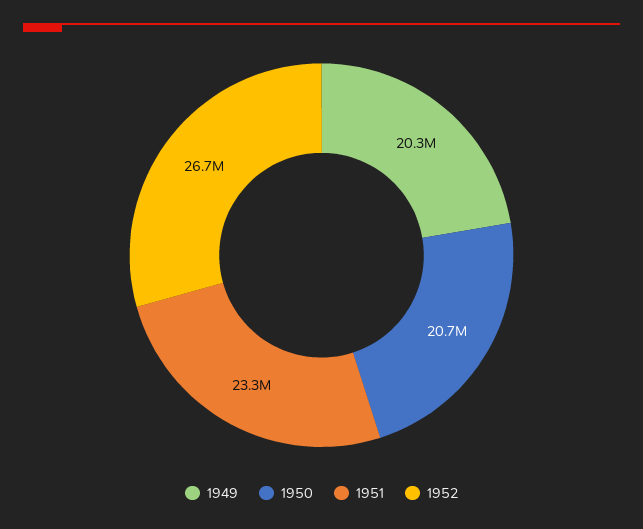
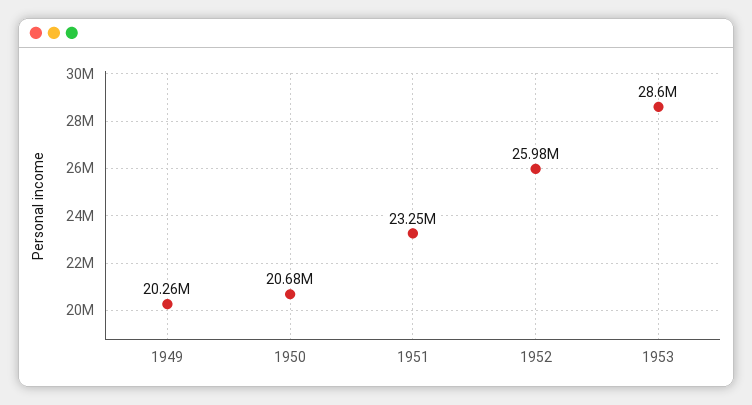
1952: 26700000 -> 25980000
1953: none -> 28600000

